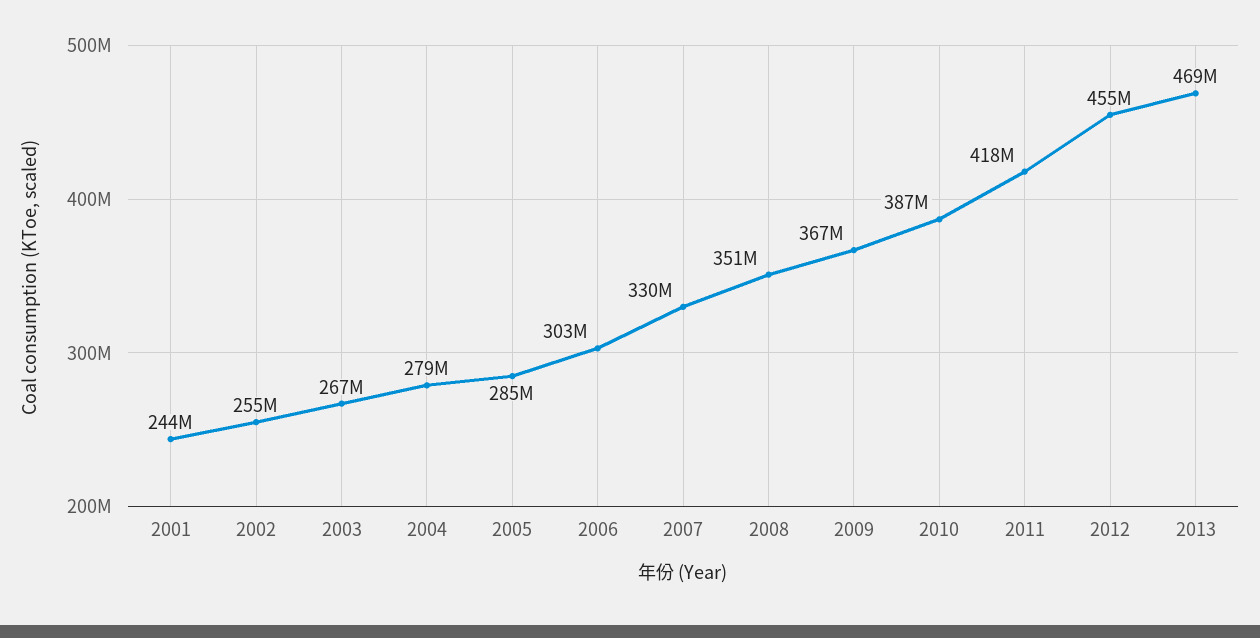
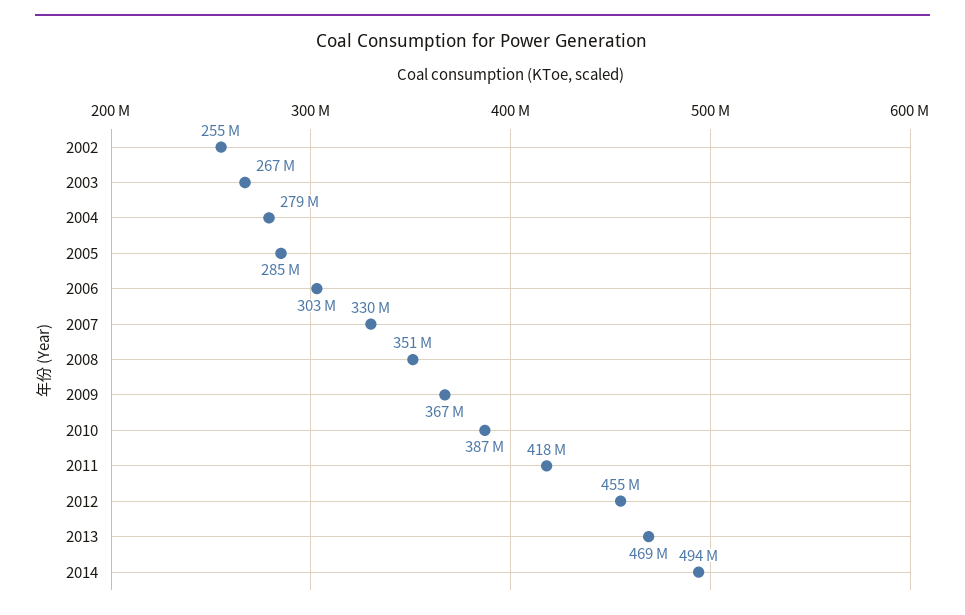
2001: 244000000 -> none
2014: none -> 494000000

